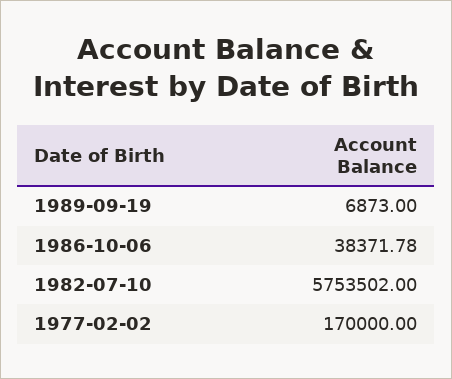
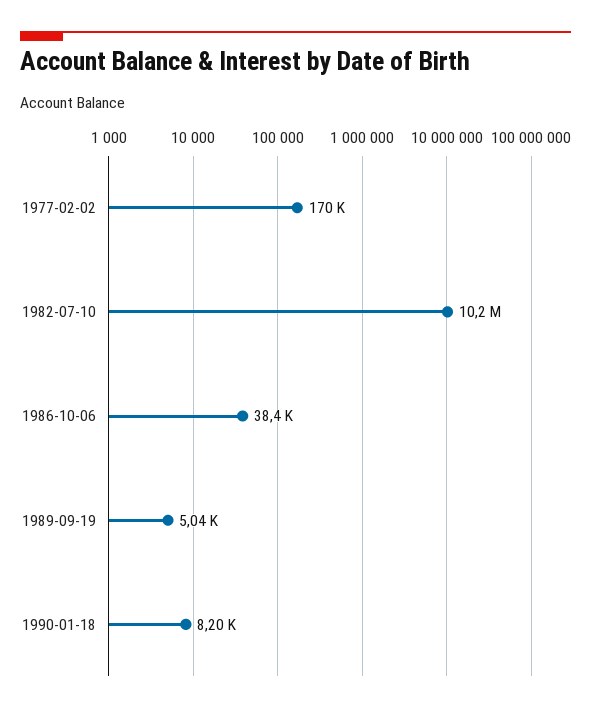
1989-09-19: 6873 -> 5040
1982-07-10: 5753502 -> 10200000
1990-01-18: none -> 8200

